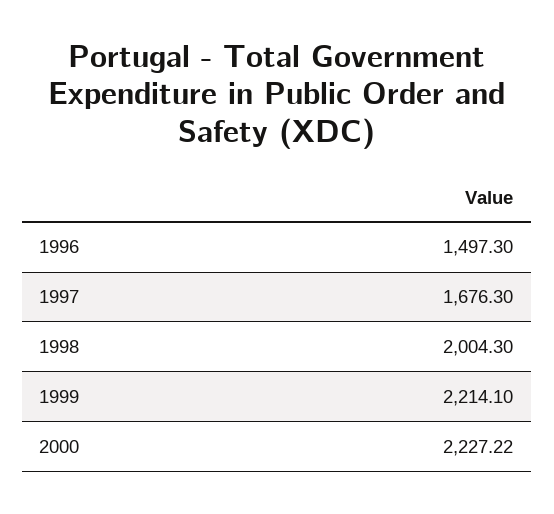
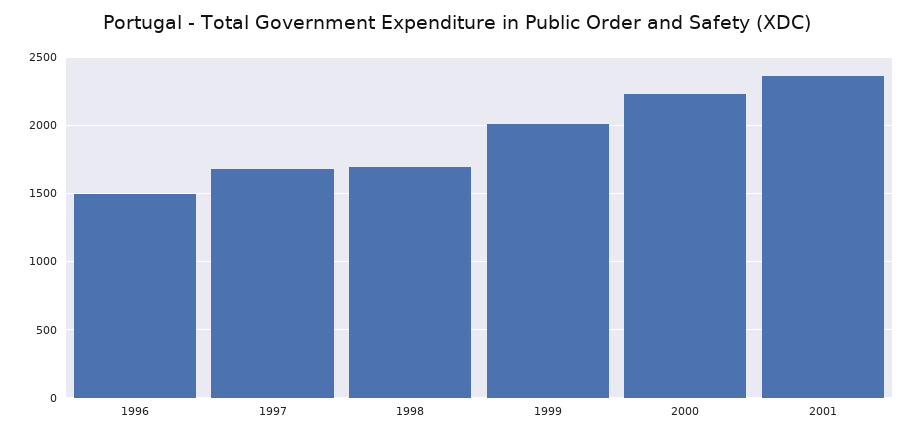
1998: 2004.3 -> 1700
1999: 2214.1 -> 2000
2001: none -> 2350

